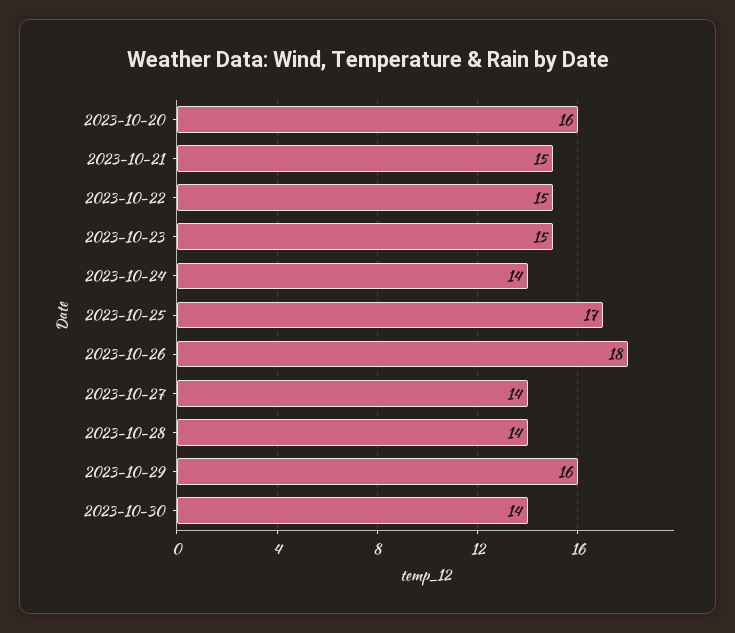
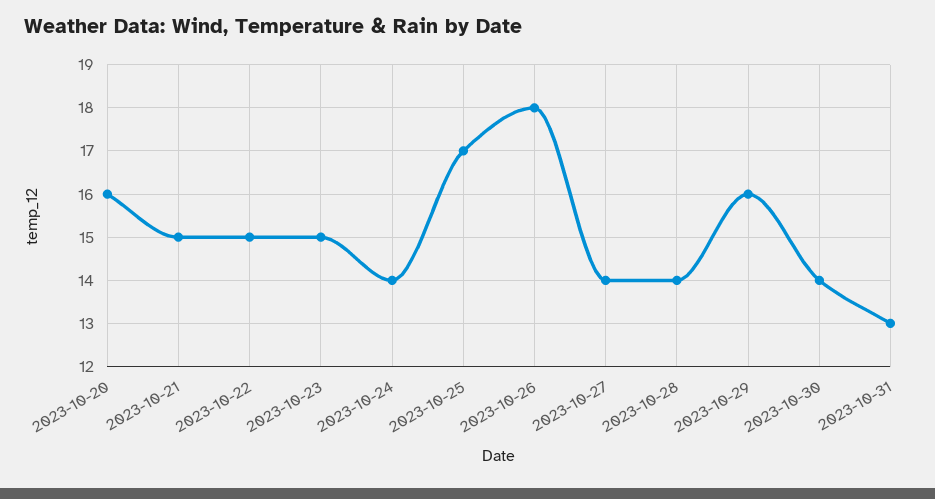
2023-10-31: none -> 13

